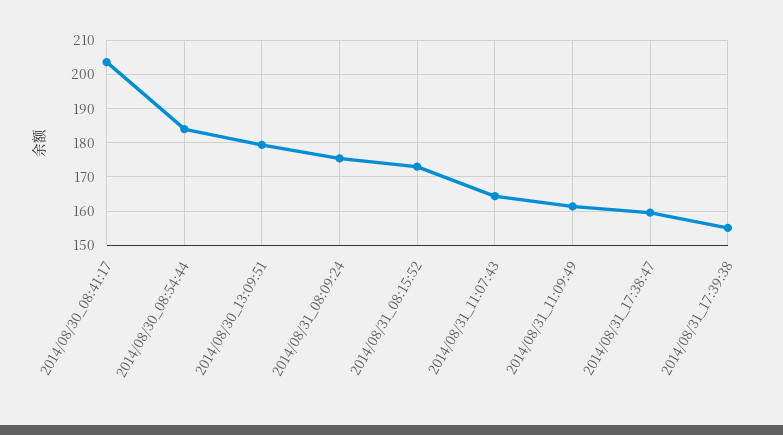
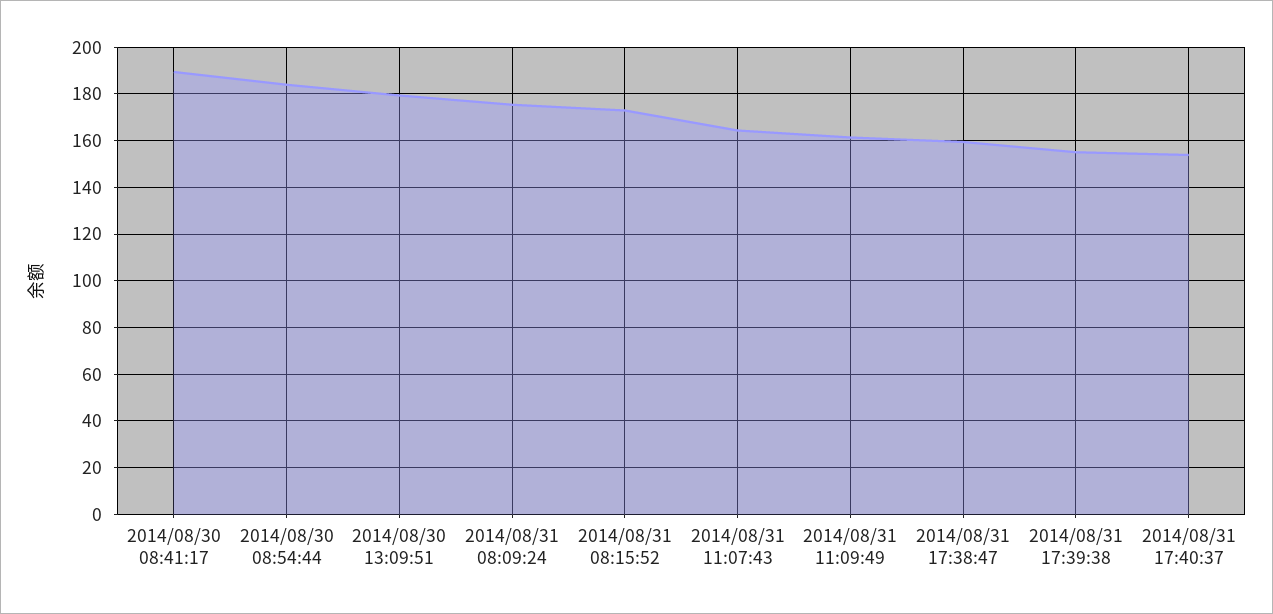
2014/08/30_08:41:17: 204 -> 190
2014/08/31 17:40:37: none -> 155

